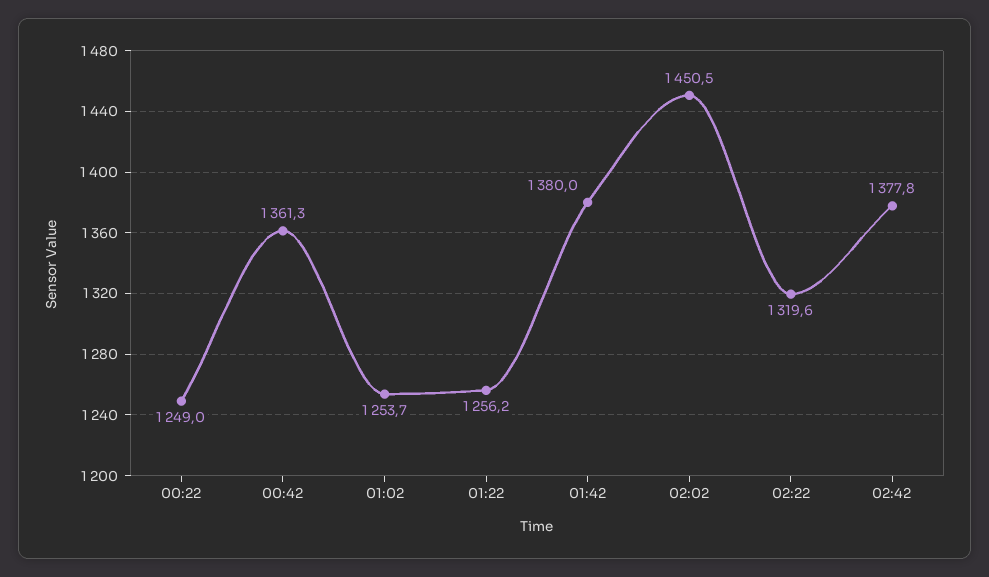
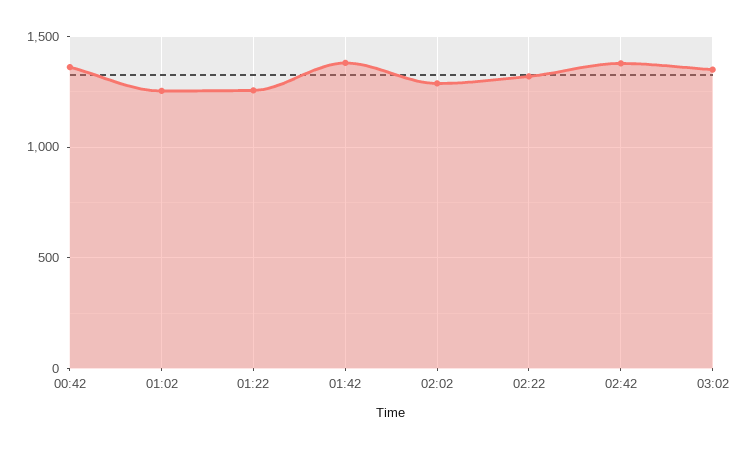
00:22: 1249 -> none
02:02: 1450.5 -> 1300
03:02: none -> 1350

